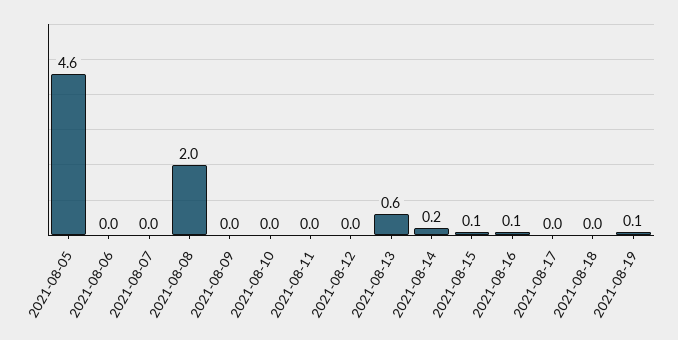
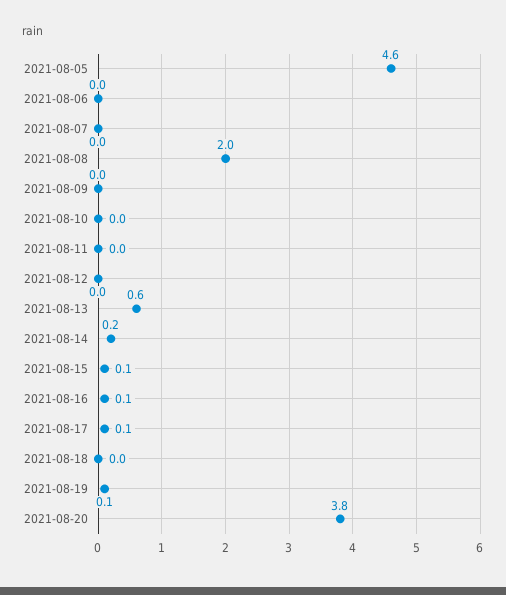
2021-08-17: 0 -> 0.1
2021-08-20: none -> 3.8

